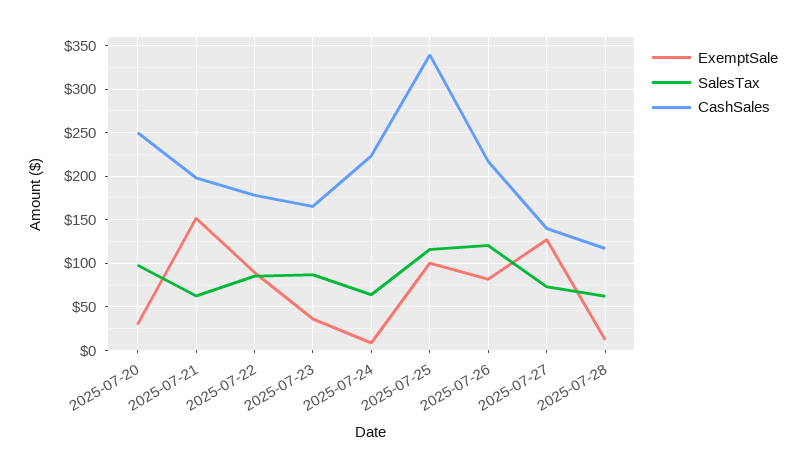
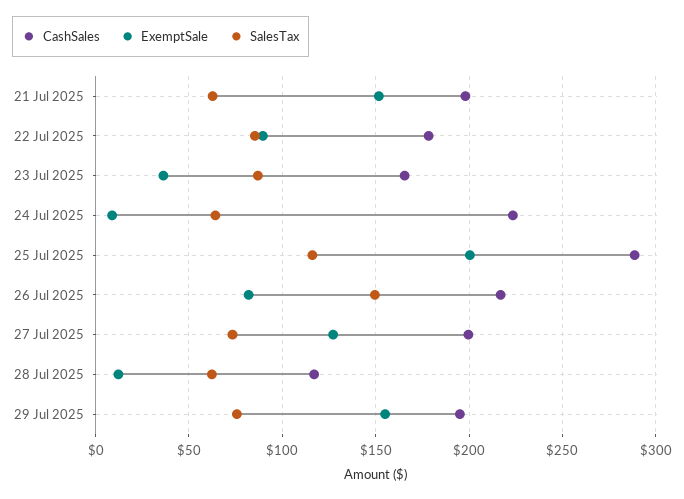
ExemptSale, 2025-07-20: 30 -> none
SalesTax, 2025-07-20: 100 -> none
CashSales, 2025-07-20: 250 -> none
ExemptSale, 2025-07-25: 100 -> 200
CashSales, 2025-07-25: 340 -> 290
SalesTax, 2025-07-26: 120 -> 150
CashSales, 2025-07-27: 140 -> 200
CashSales, 29 Jul 2025: none -> 195
ExemptSale, 29 Jul 2025: none -> 155
SalesTax, 29 Jul 2025: none -> 75

